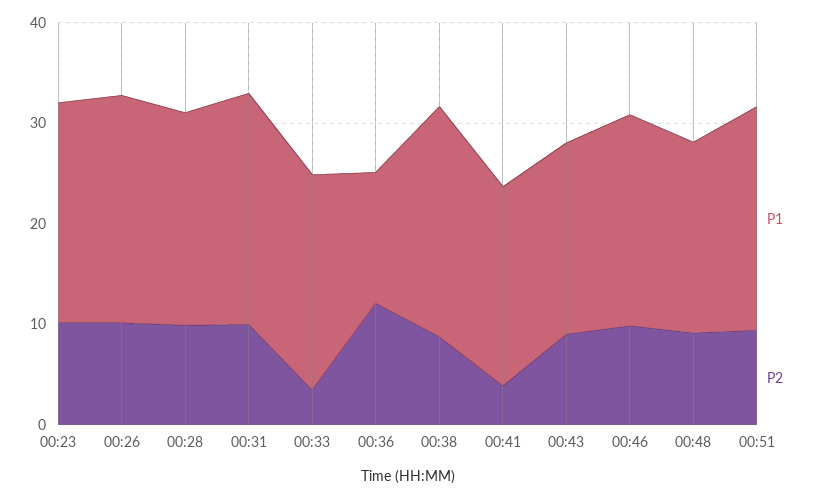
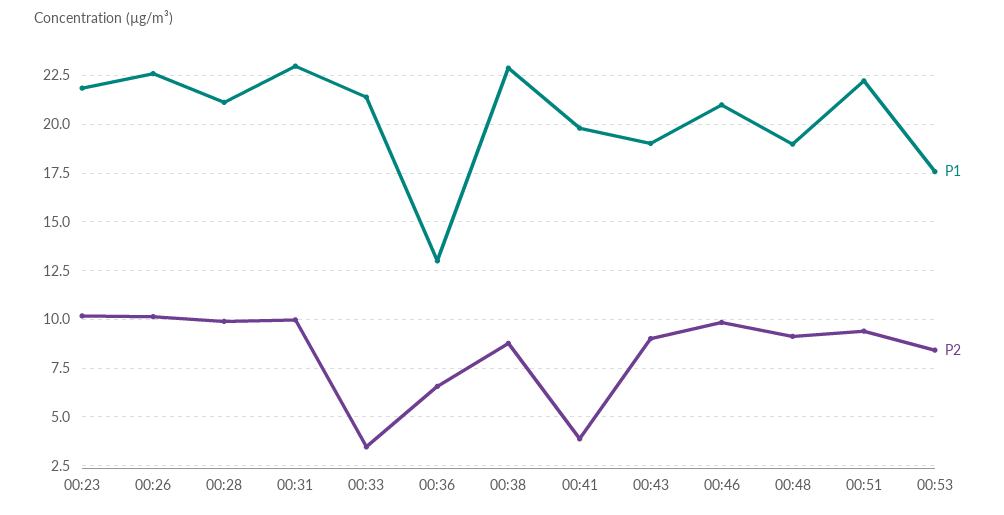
P2, 00:36: 12 -> 6.5
P1, 00:53: none -> 17.5
P2, 00:53: none -> 8.5

